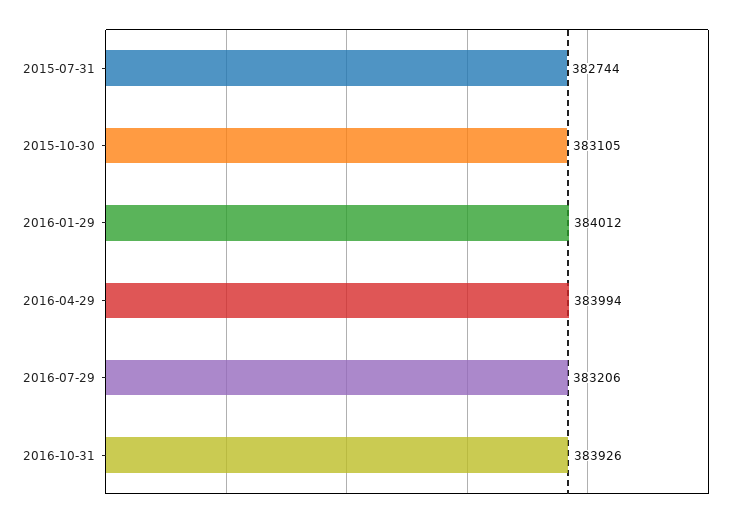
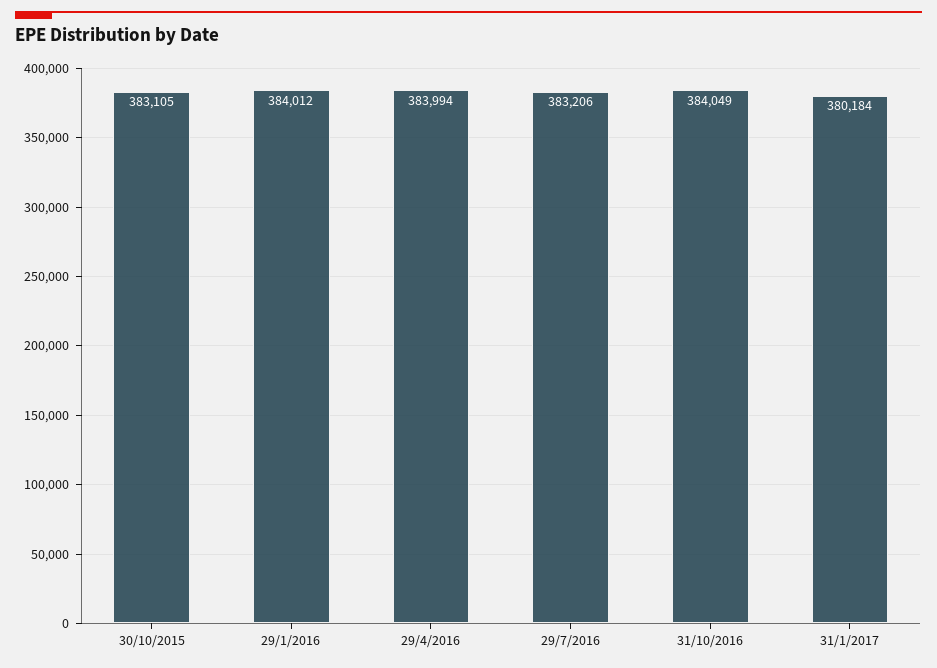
2015-07-31: 382744 -> none
2016-10-31: 383926 -> 384049
31/1/2017: none -> 380184

